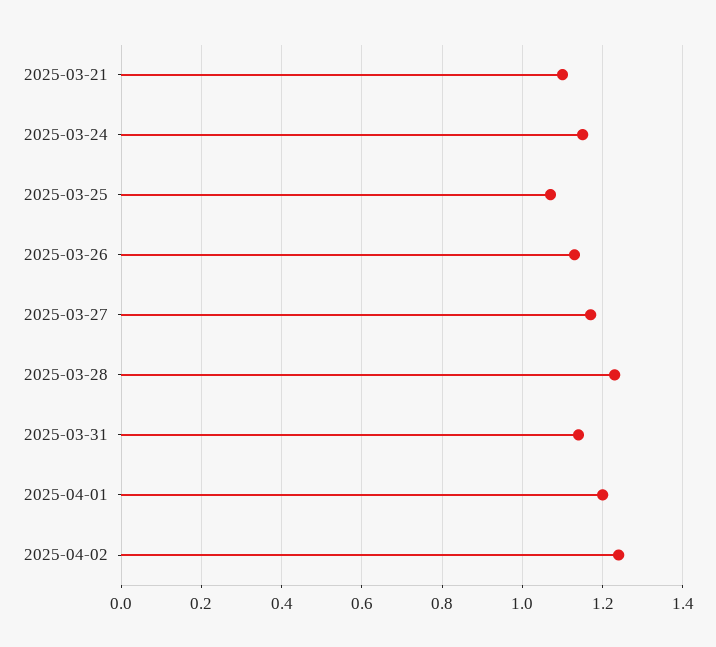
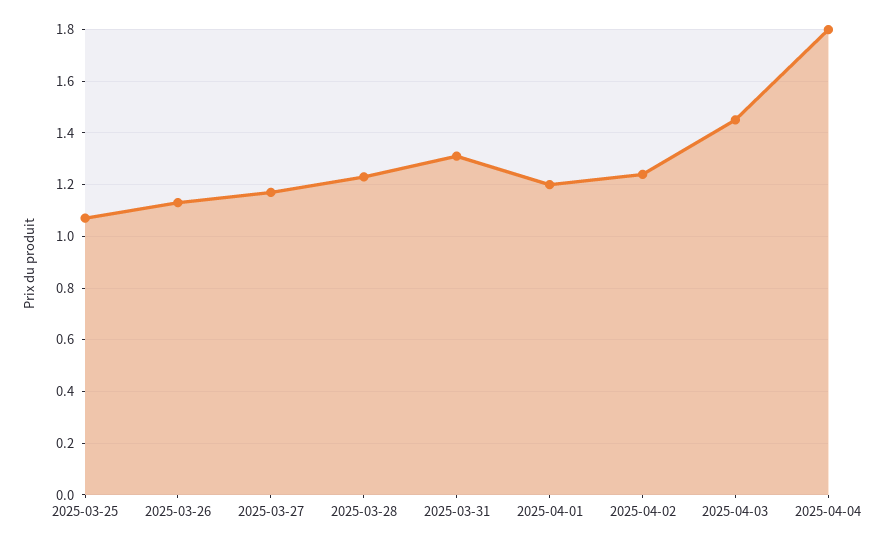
2025-03-21: 1.1 -> none
2025-03-24: 1.15 -> none
2025-03-31: 1.15 -> 1.3
2025-04-03: none -> 1.45
2025-04-04: none -> 1.8

